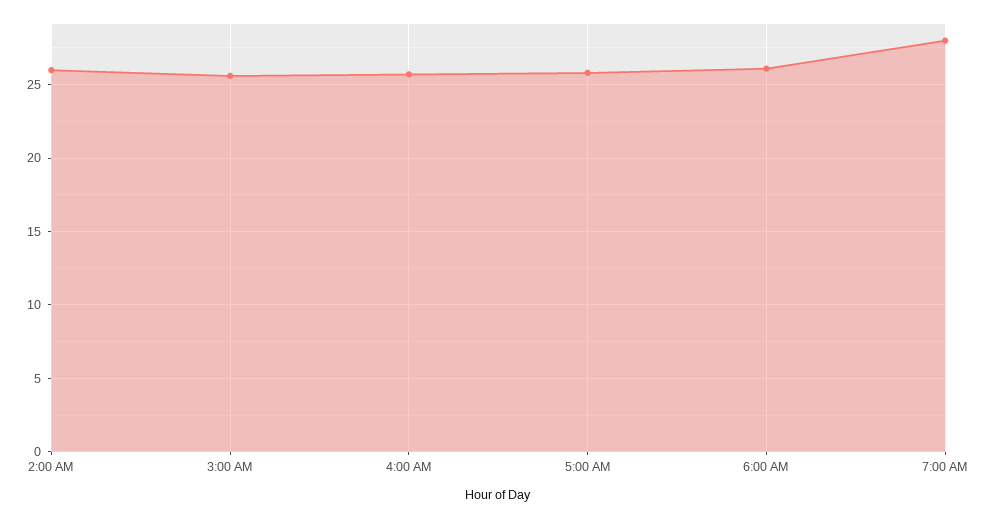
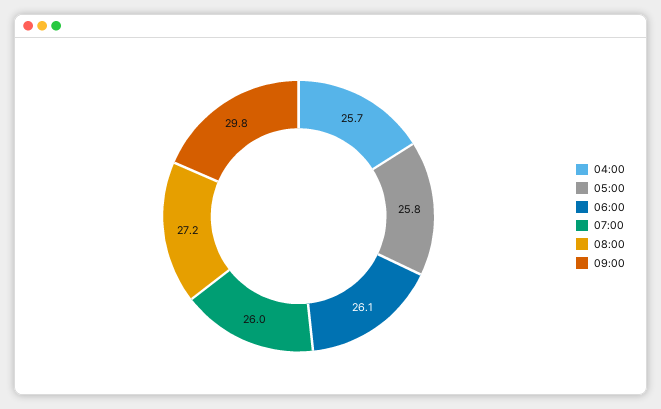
2:00 AM: 26 -> none
3:00 AM: 25.5 -> none
7:00 AM: 28 -> 26
08:00: none -> 27.2
09:00: none -> 29.8

